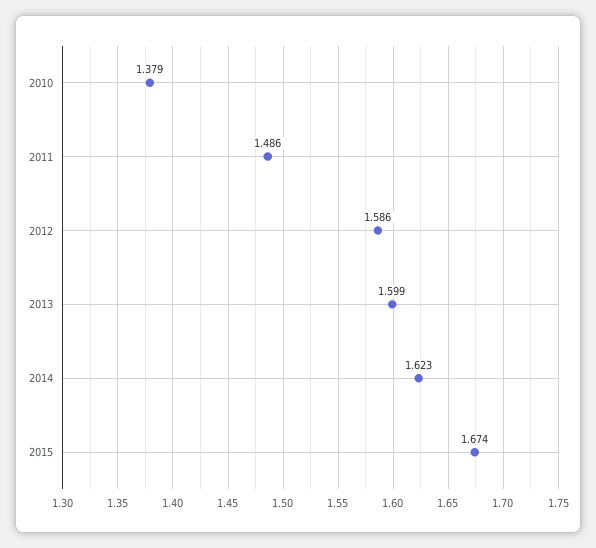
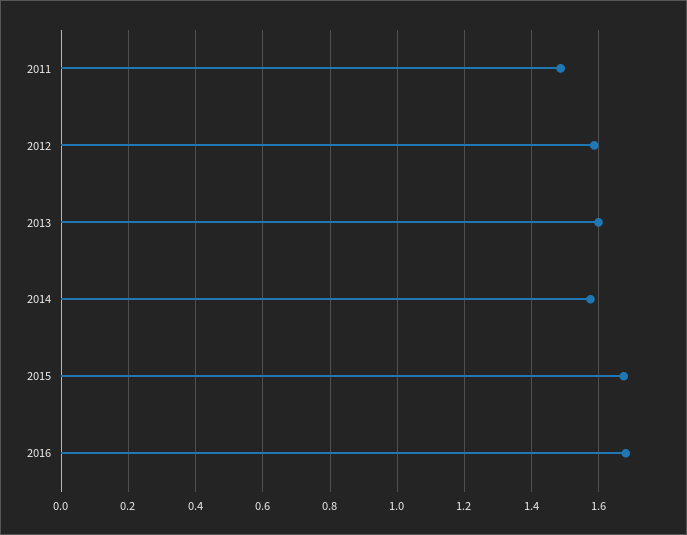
2010: 1.379 -> none
2014: 1.623 -> 1.58
2016: none -> 1.68

